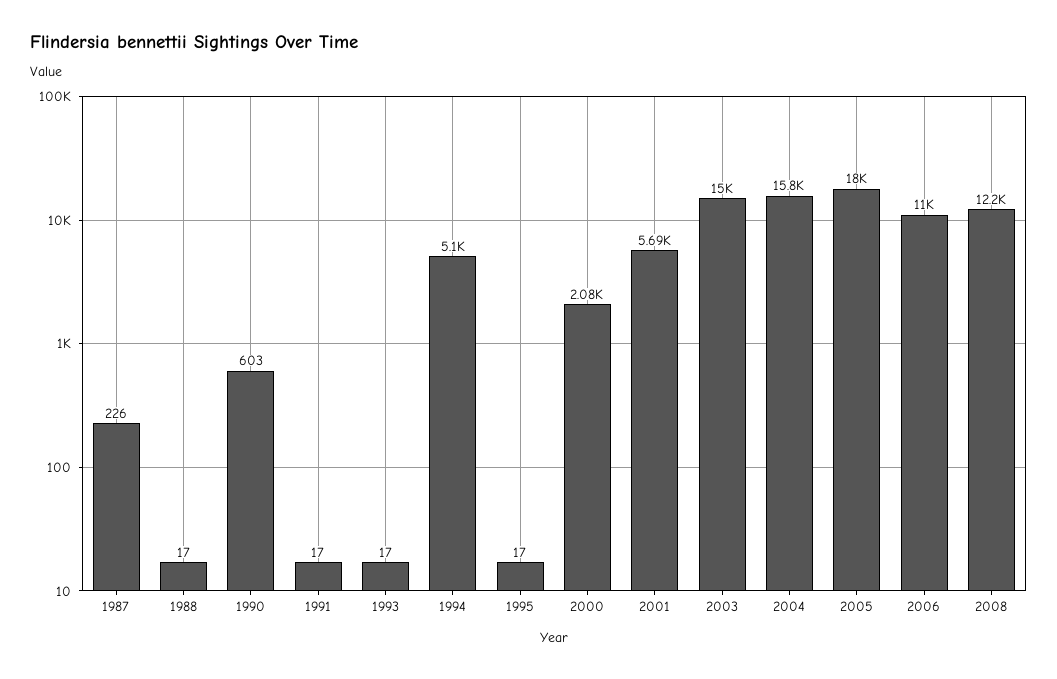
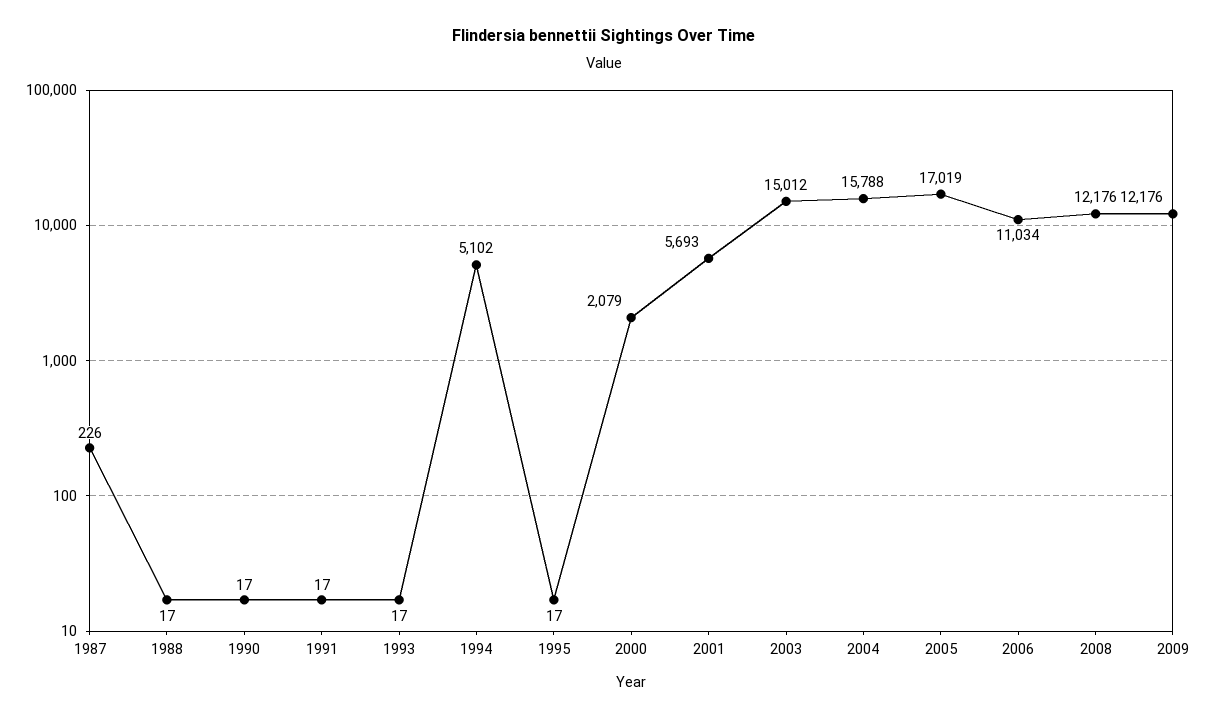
1990: 603 -> 17
2005: 18000 -> 17019
2009: none -> 12176

